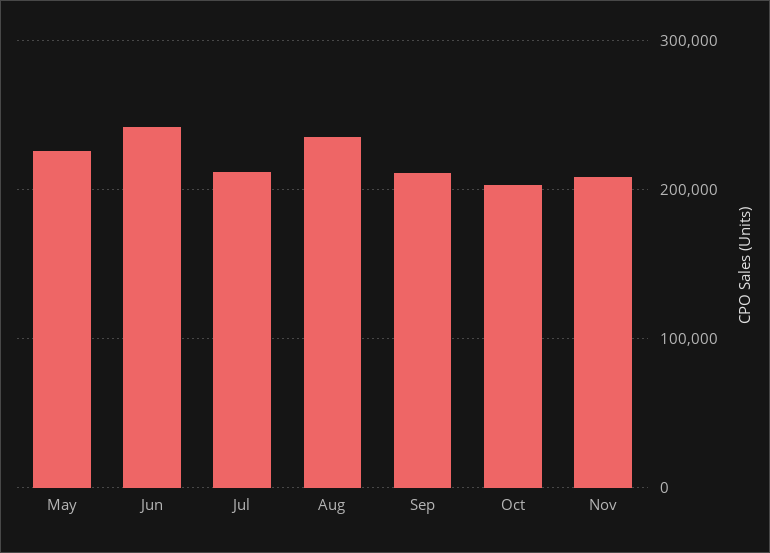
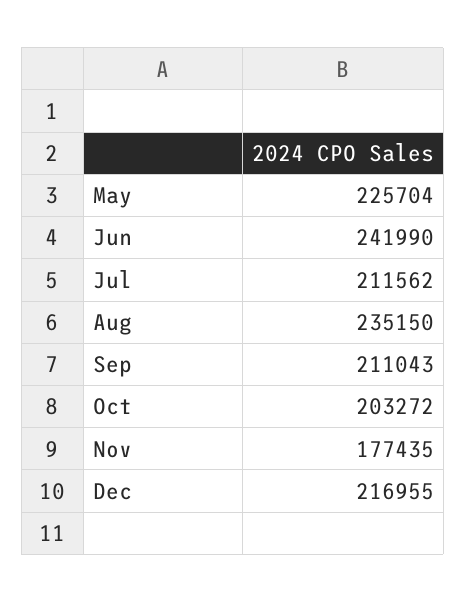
Nov: 210000 -> 177435
Dec: none -> 216955

